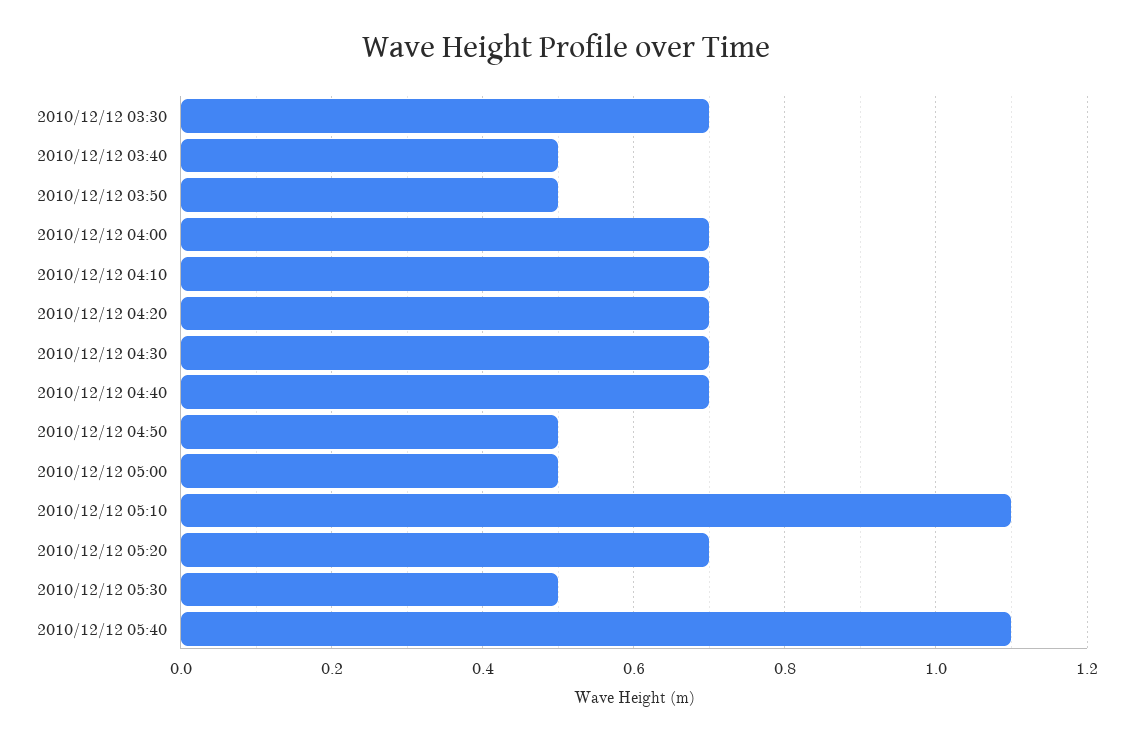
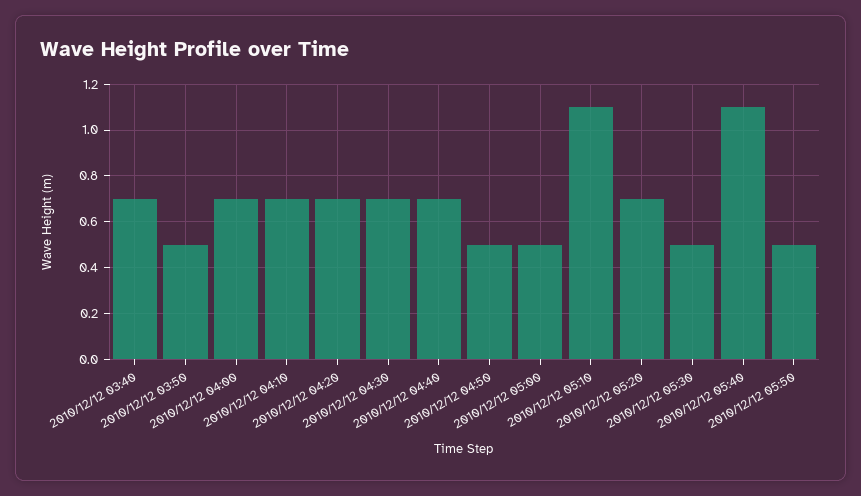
2010/12/12 03:30: 0.7 -> none
2010/12/12 03:40: 0.5 -> 0.7
2010/12/12 05:50: none -> 0.5

